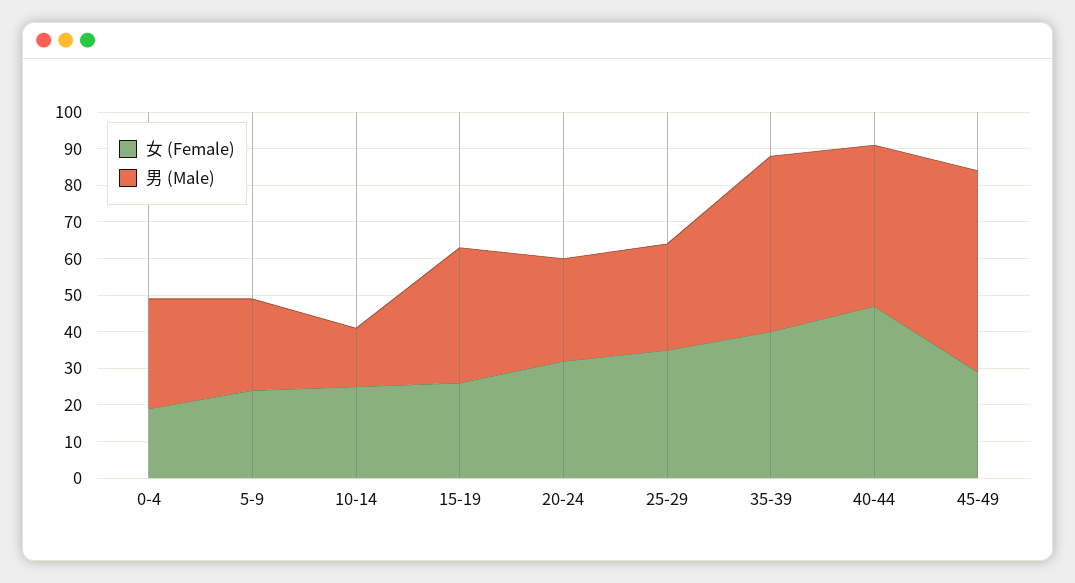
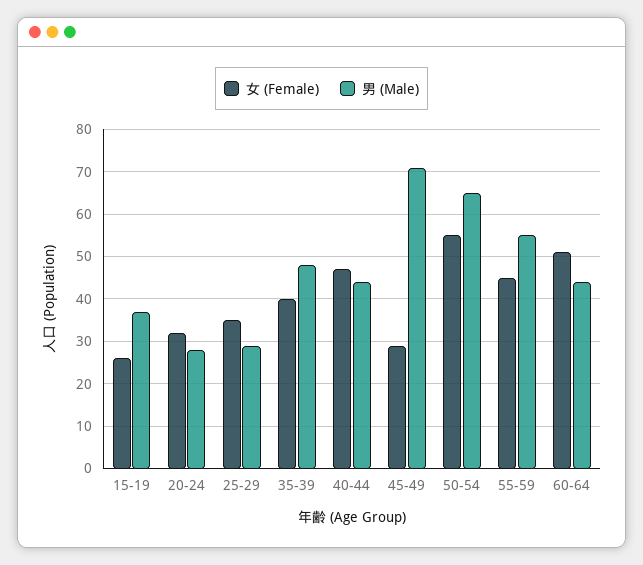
女 (Female), 0-4: 20 -> none
男 (Male), 0-4: 30 -> none
女 (Female), 5-9: 25 -> none
男 (Male), 5-9: 25 -> none
女 (Female), 10-14: 25 -> none
男 (Male), 10-14: 15 -> none
男 (Male), 45-49: 55 -> 70
女 (Female), 50-54: none -> 55
男 (Male), 50-54: none -> 65
女 (Female), 55-59: none -> 45
男 (Male), 55-59: none -> 55
女 (Female), 60-64: none -> 50
男 (Male), 60-64: none -> 45

